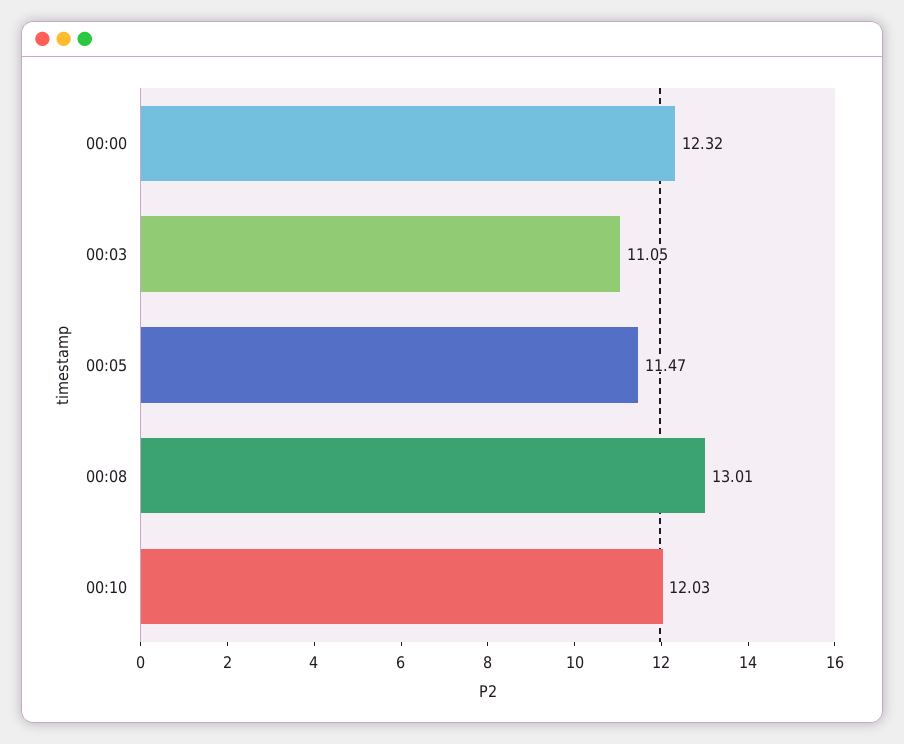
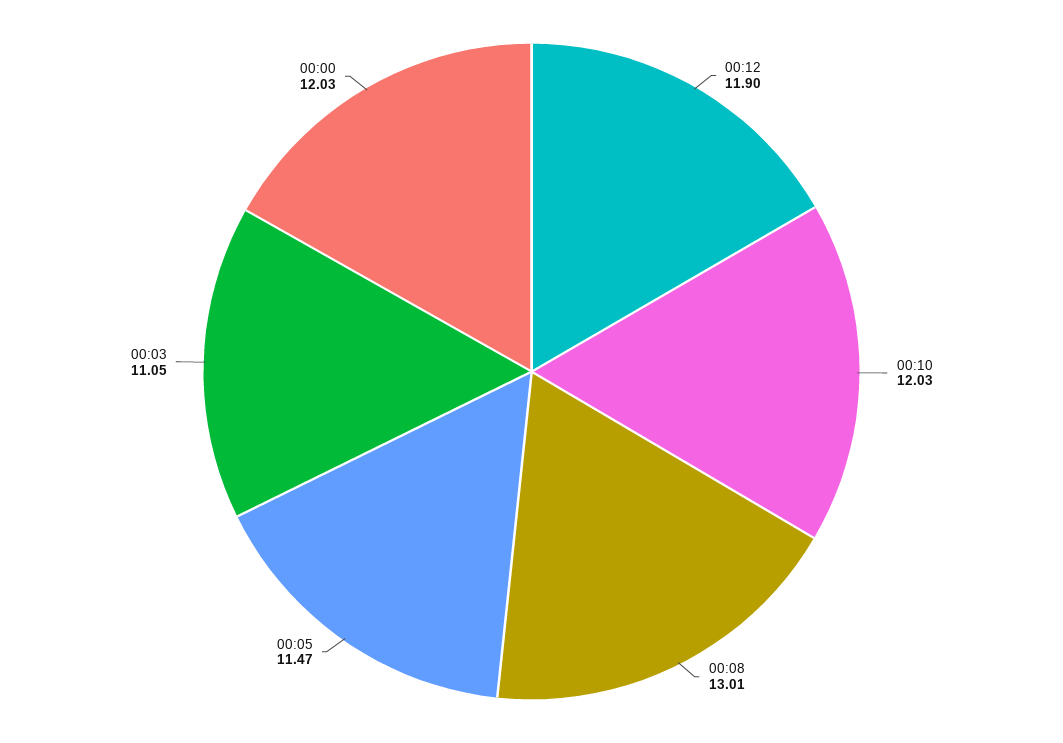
00:00: 12.32 -> 12.03
00:12: none -> 11.9

